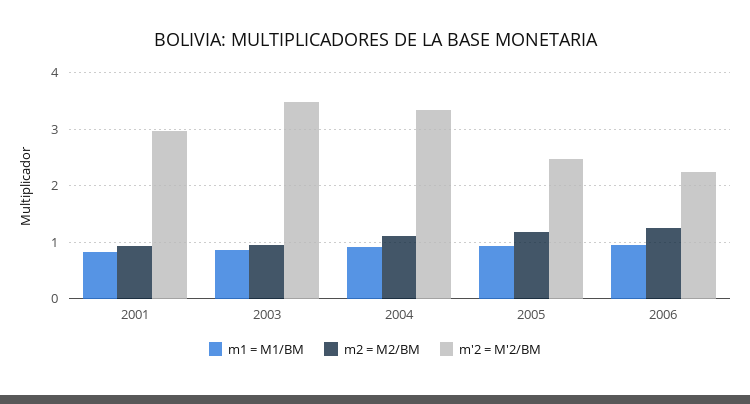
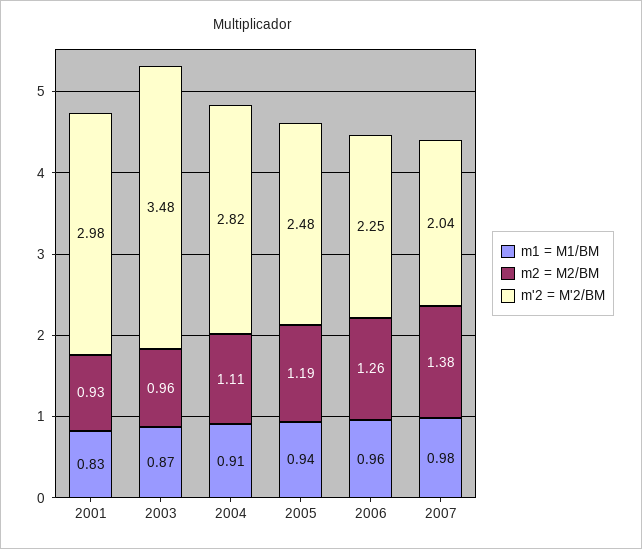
m'2 = M'2/BM, 2004: 3.4 -> 2.82
m1 = M1/BM, 2007: none -> 0.98
m2 = M2/BM, 2007: none -> 1.38
m'2 = M'2/BM, 2007: none -> 2.04

